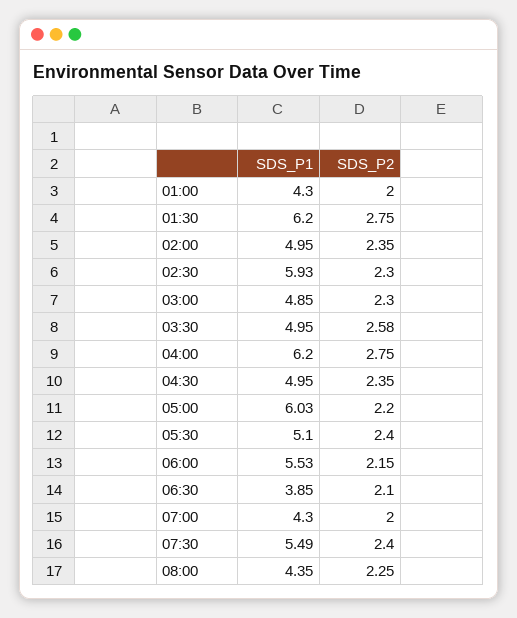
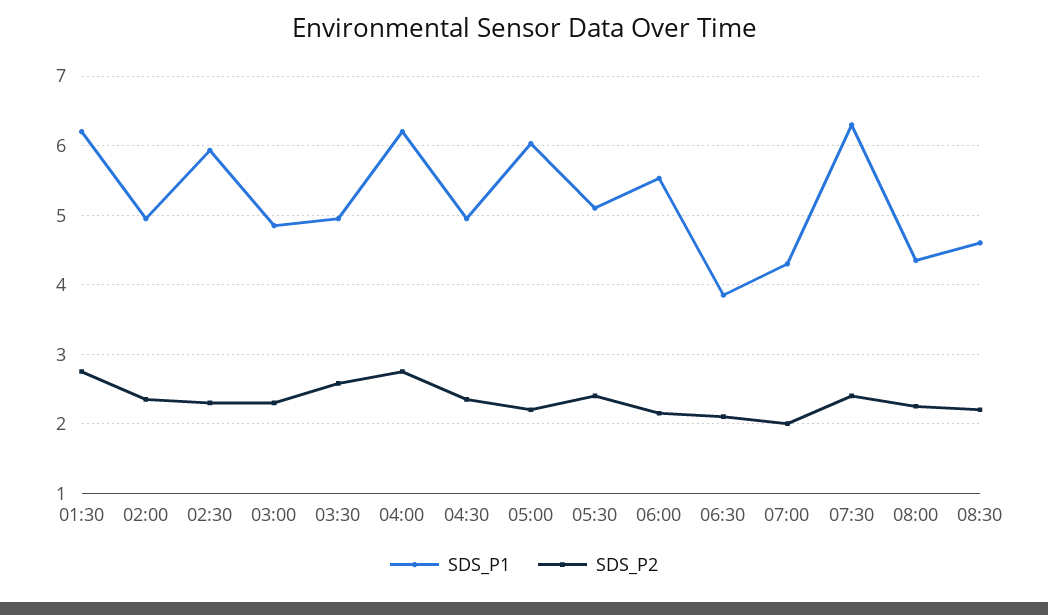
SDS_P1, 01:00: 4.3 -> none
SDS_P2, 01:00: 2 -> none
SDS_P1, 07:30: 5.49 -> 6.3
SDS_P1, 08:30: none -> 4.6
SDS_P2, 08:30: none -> 2.2

